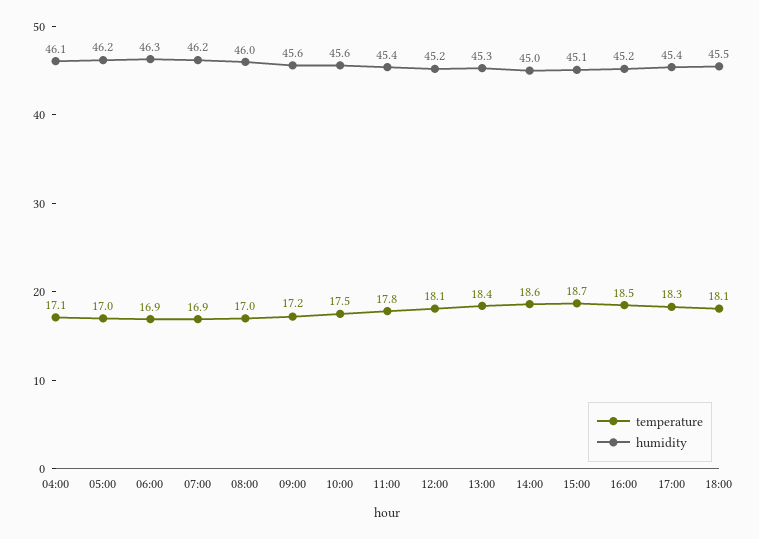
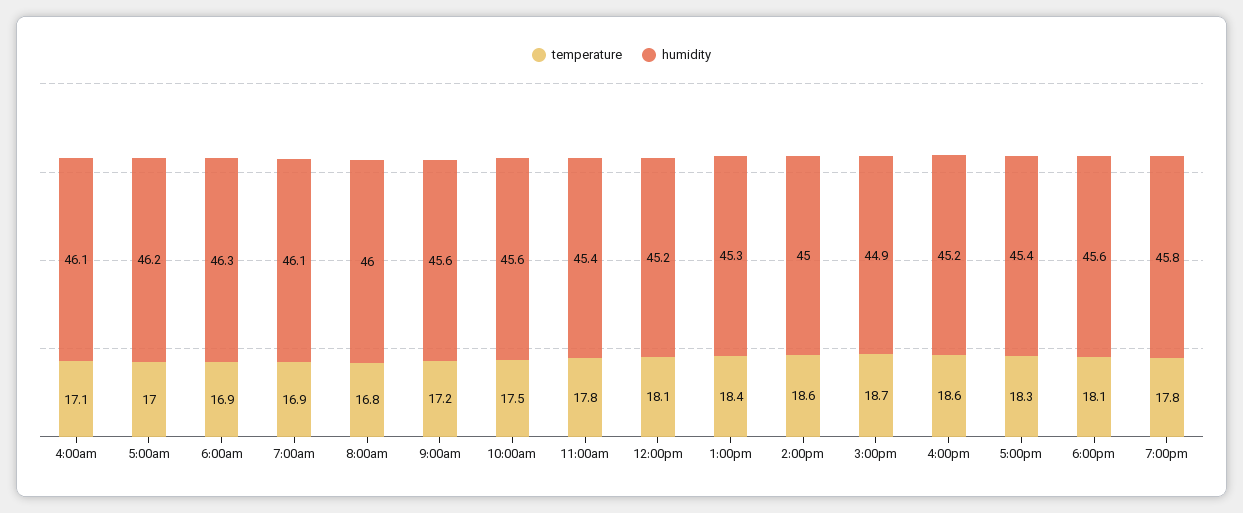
humidity, 07:00: 46.2 -> 46.1
temperature, 08:00: 17 -> 16.8
humidity, 15:00: 45.1 -> 44.9
temperature, 16:00: 18.5 -> 18.6
humidity, 18:00: 45.5 -> 45.6
temperature, 7:00pm: none -> 17.8
humidity, 7:00pm: none -> 45.8

